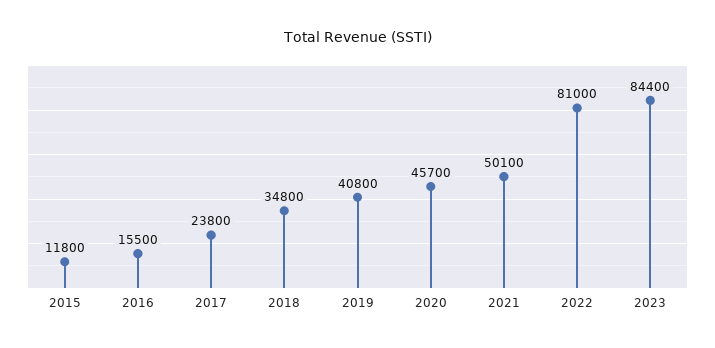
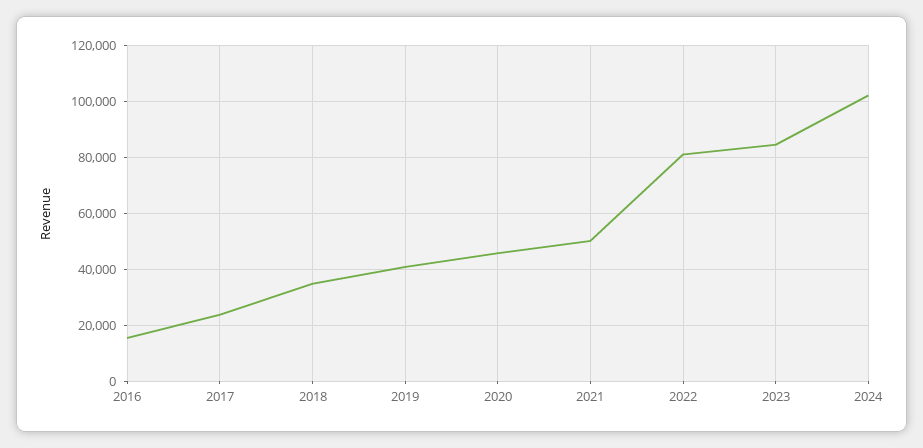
2015: 11800 -> none
2024: none -> 102500

